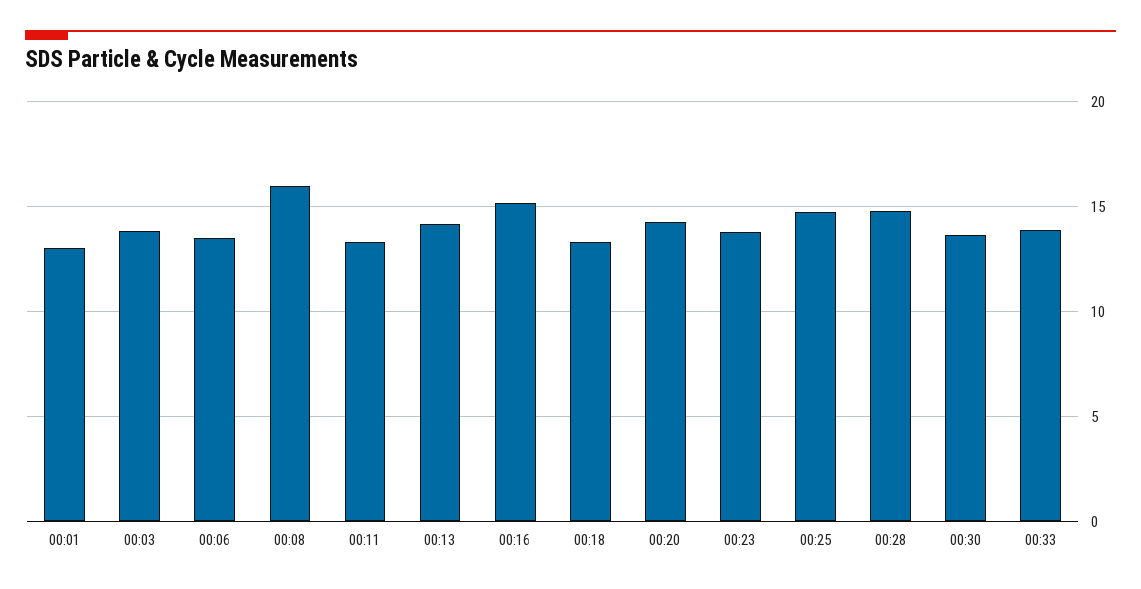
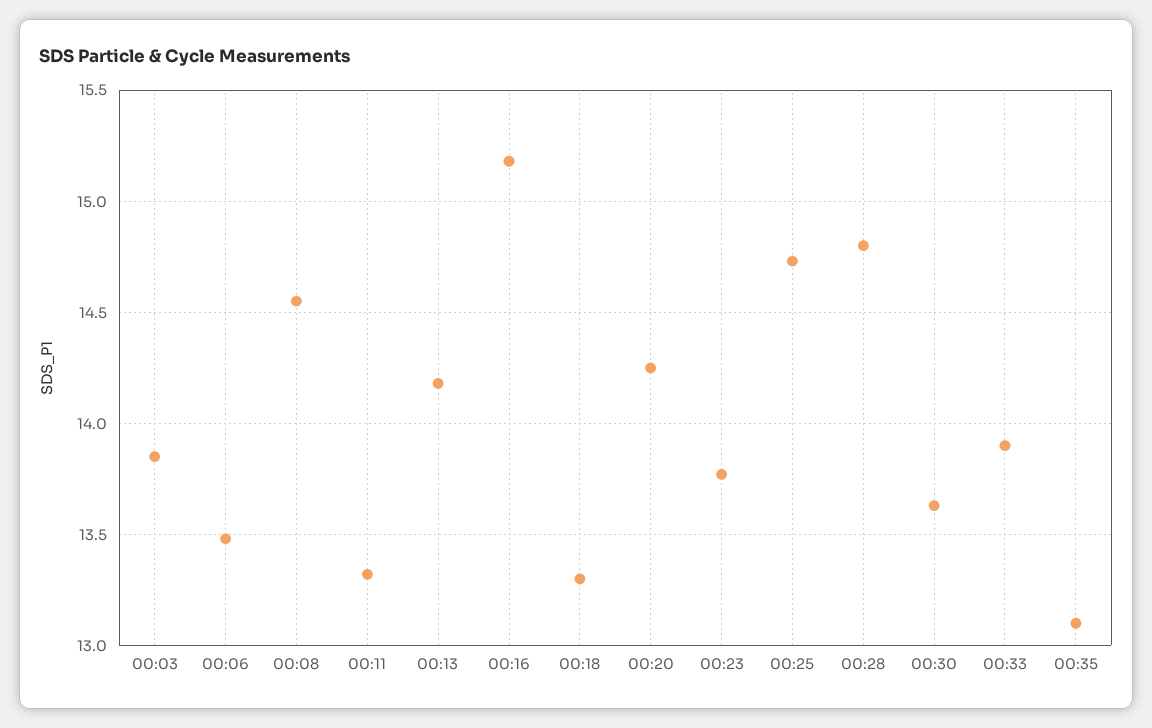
00:01: 13 -> none
00:08: 16 -> 14.55
00:35: none -> 13.1

